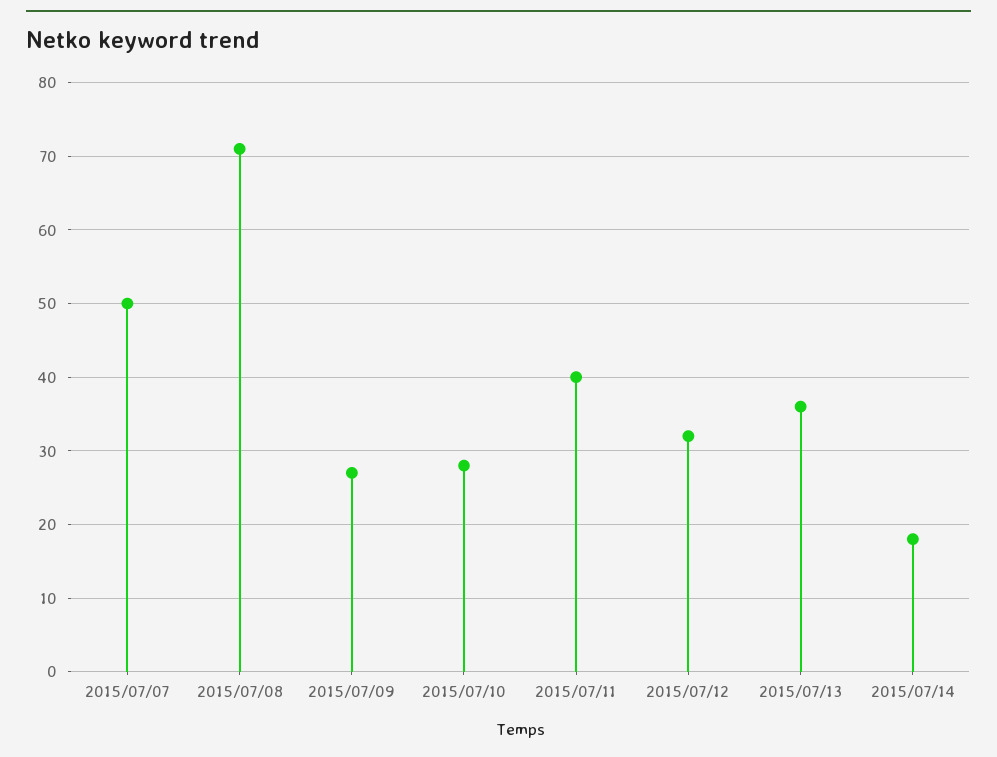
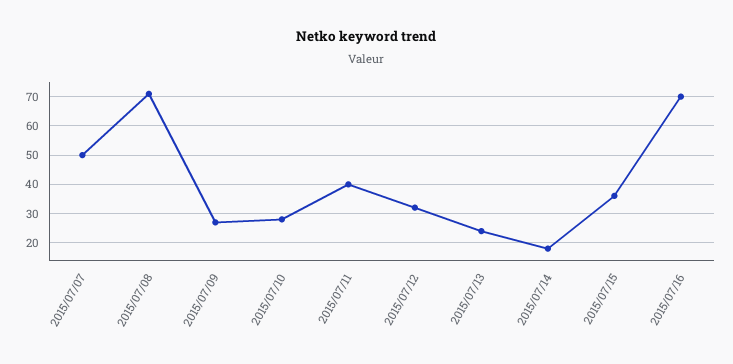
2015/07/13: 36 -> 25
2015/07/15: none -> 35
2015/07/16: none -> 70

